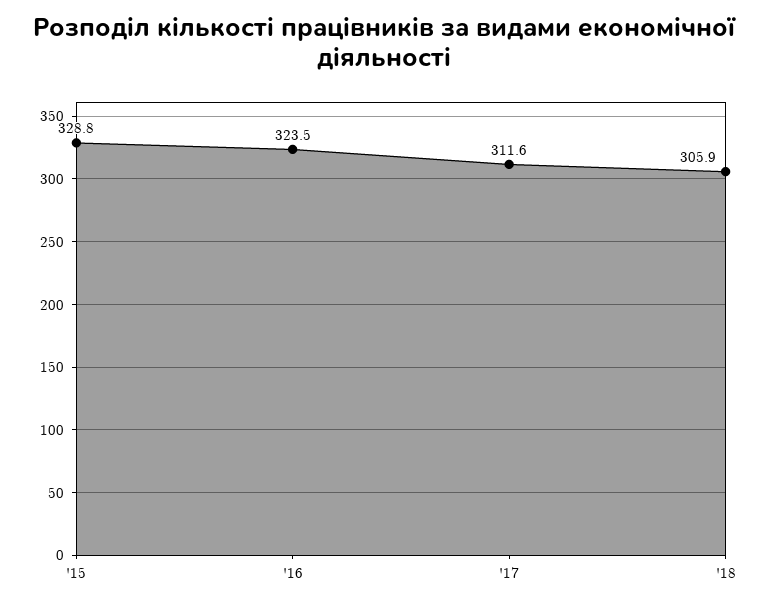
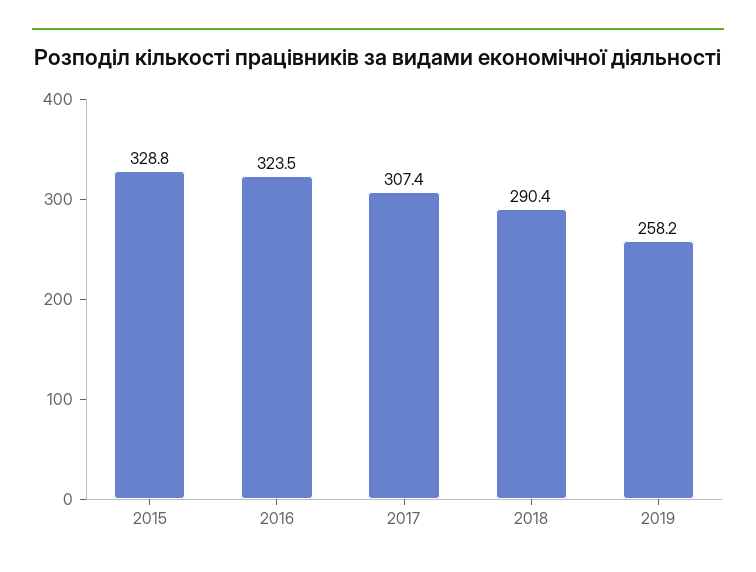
'17: 311.6 -> 307.4
'18: 305.9 -> 290.4
2019: none -> 258.2

